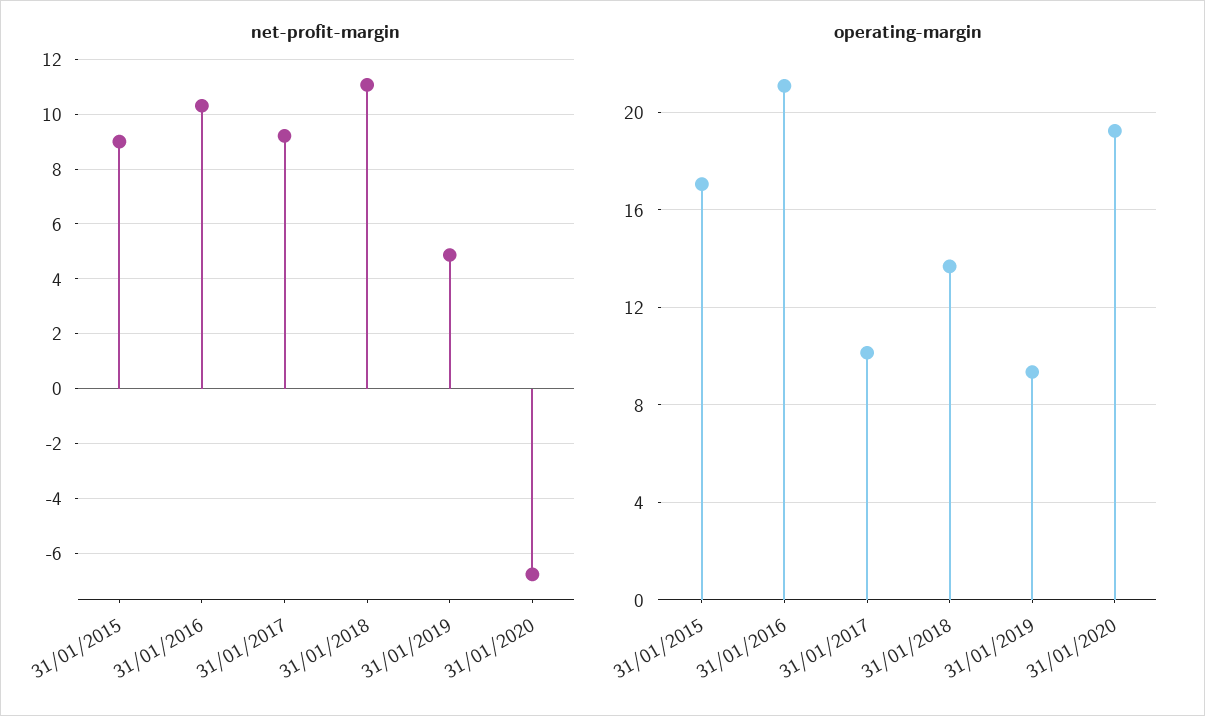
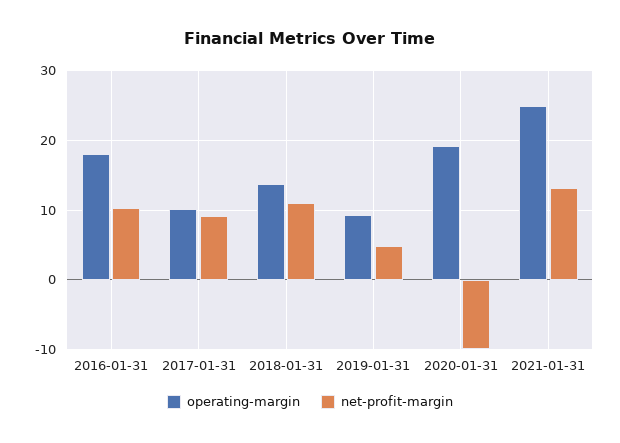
net-profit-margin, 31/01/2015: 9 -> none
net-profit-margin, 31/01/2020: -6.75 -> -10
operating-margin, 31/01/2015: 17 -> none
operating-margin, 31/01/2016: 21 -> 18
operating-margin, 2021-01-31: none -> 25
net-profit-margin, 2021-01-31: none -> 13

